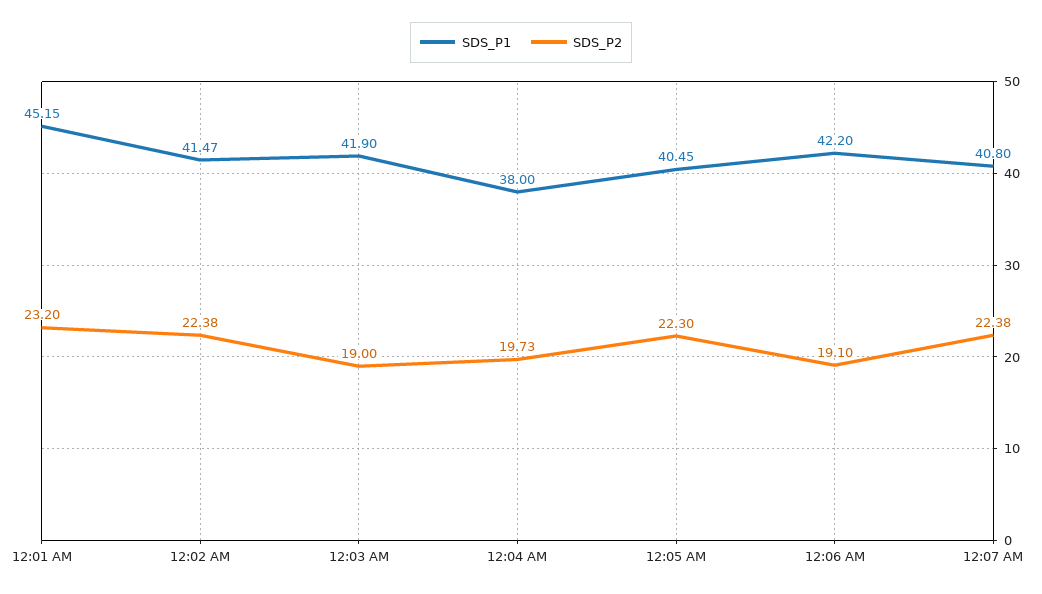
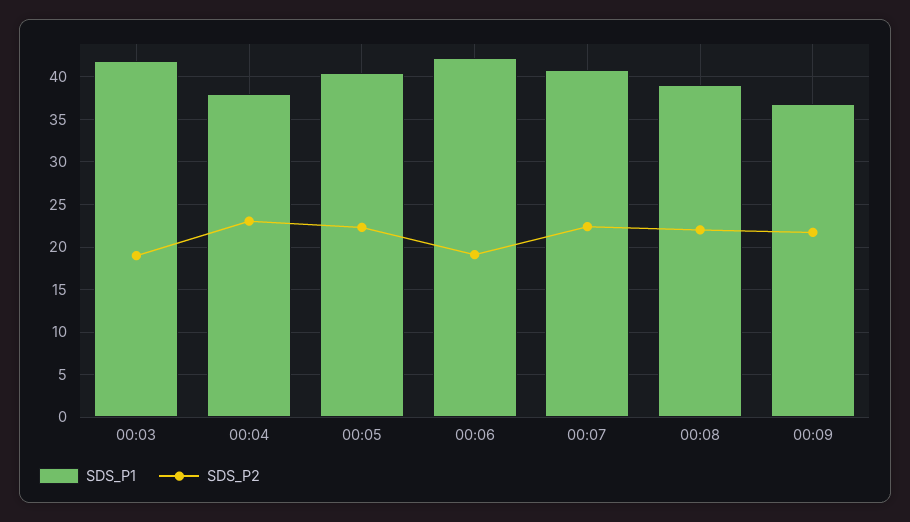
SDS_P1, 12:01 AM: 45.15 -> none
SDS_P2, 12:01 AM: 23.2 -> none
SDS_P1, 12:02 AM: 41.47 -> none
SDS_P2, 12:02 AM: 22.38 -> none
SDS_P2, 12:04 AM: 19.73 -> 23
SDS_P1, 00:08: none -> 39
SDS_P2, 00:08: none -> 22
SDS_P1, 00:09: none -> 37
SDS_P2, 00:09: none -> 22

